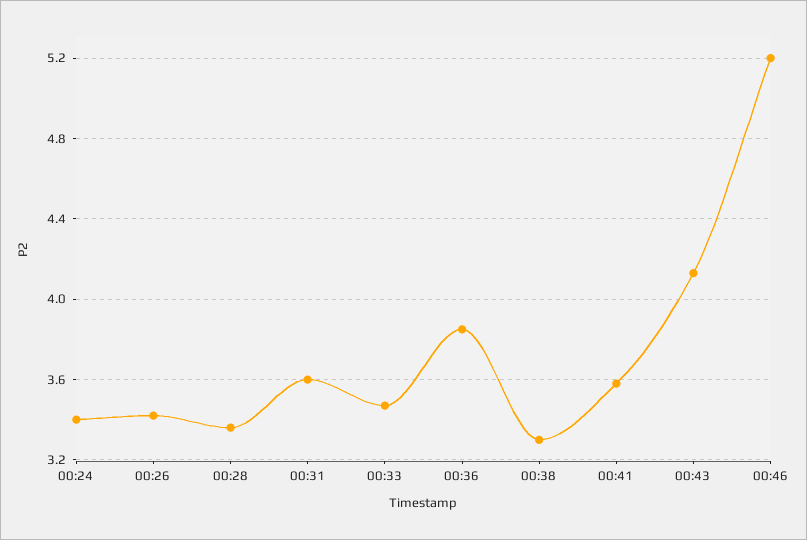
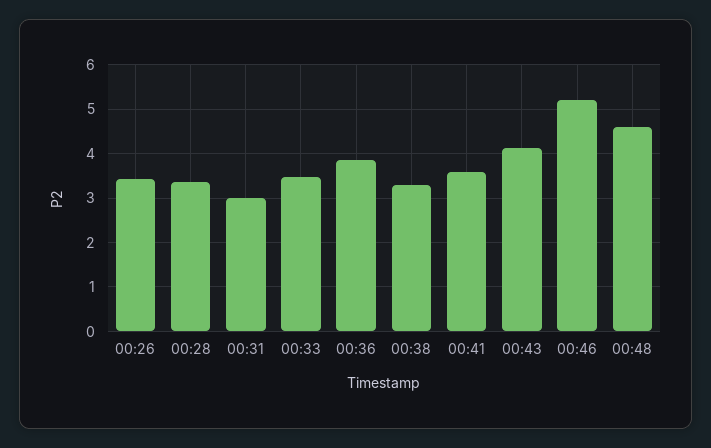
00:24: 3.4 -> none
00:31: 3.6 -> 3
00:48: none -> 4.6

